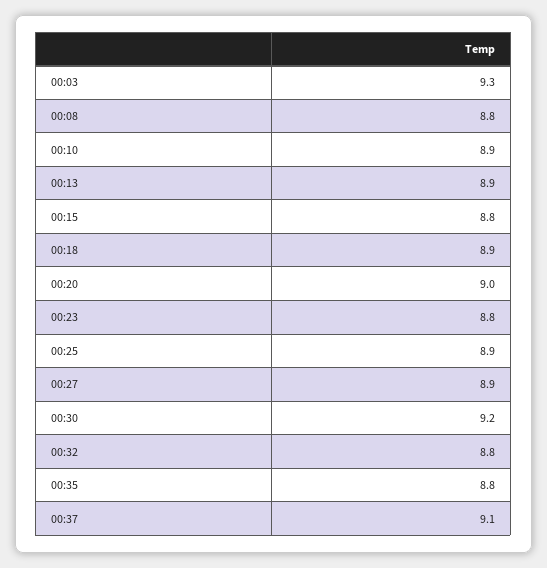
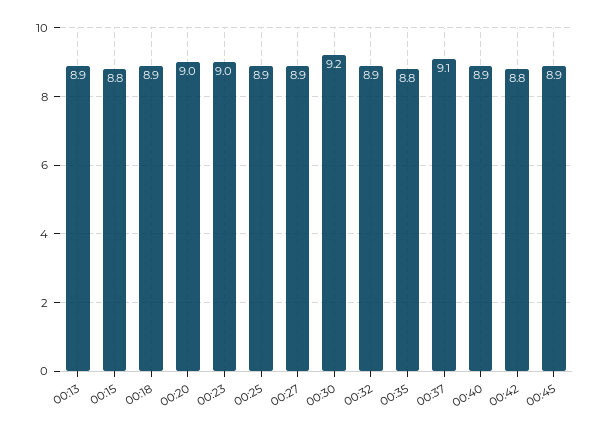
00:03: 9.3 -> none
00:08: 8.8 -> none
00:10: 8.9 -> none
00:23: 8.8 -> 9
00:32: 8.8 -> 8.9
00:40: none -> 8.9
00:42: none -> 8.8
00:45: none -> 8.9

